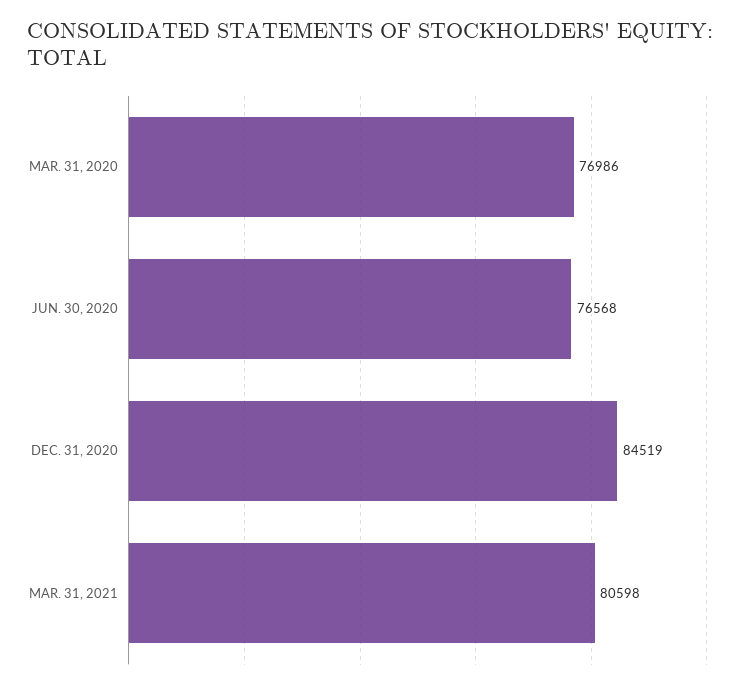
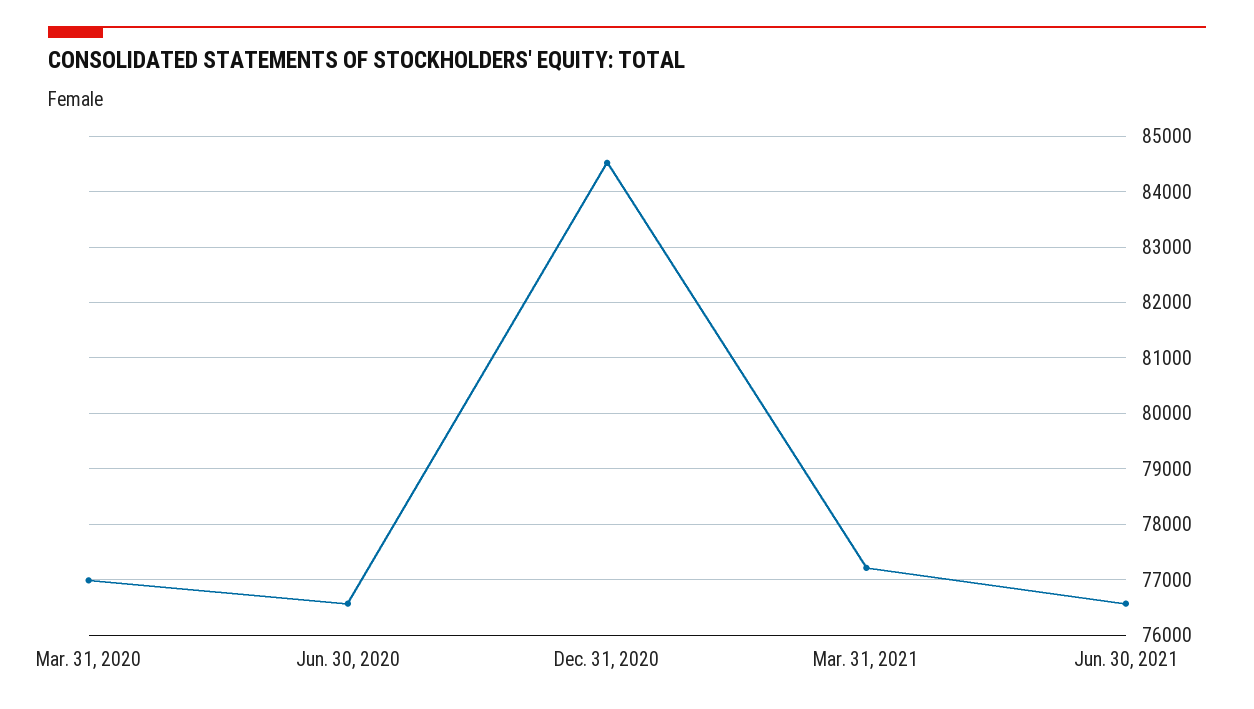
MAR. 31, 2021: 80598 -> 77200
Jun. 30, 2021: none -> 76600

